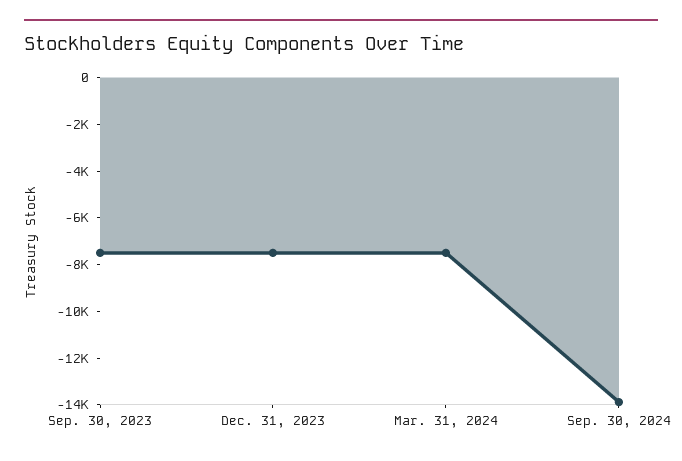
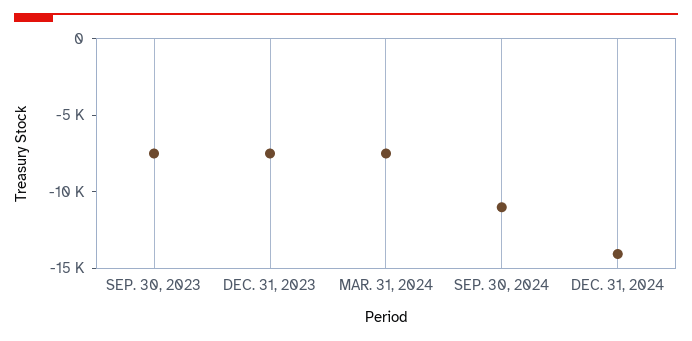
Sep. 30, 2024: -14000 -> -11000
DEC. 31, 2024: none -> -14000

